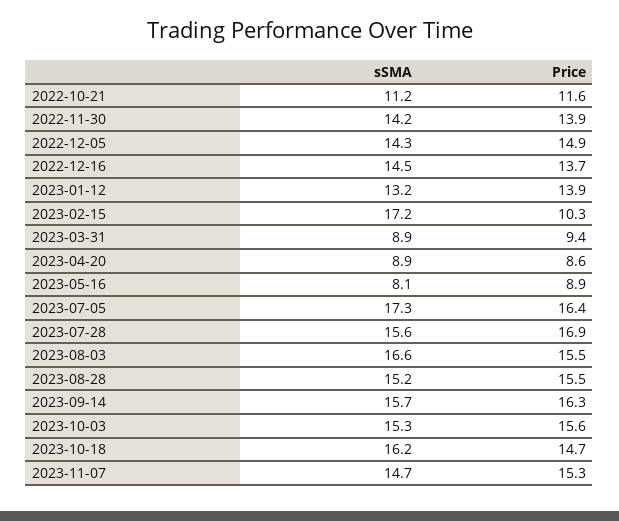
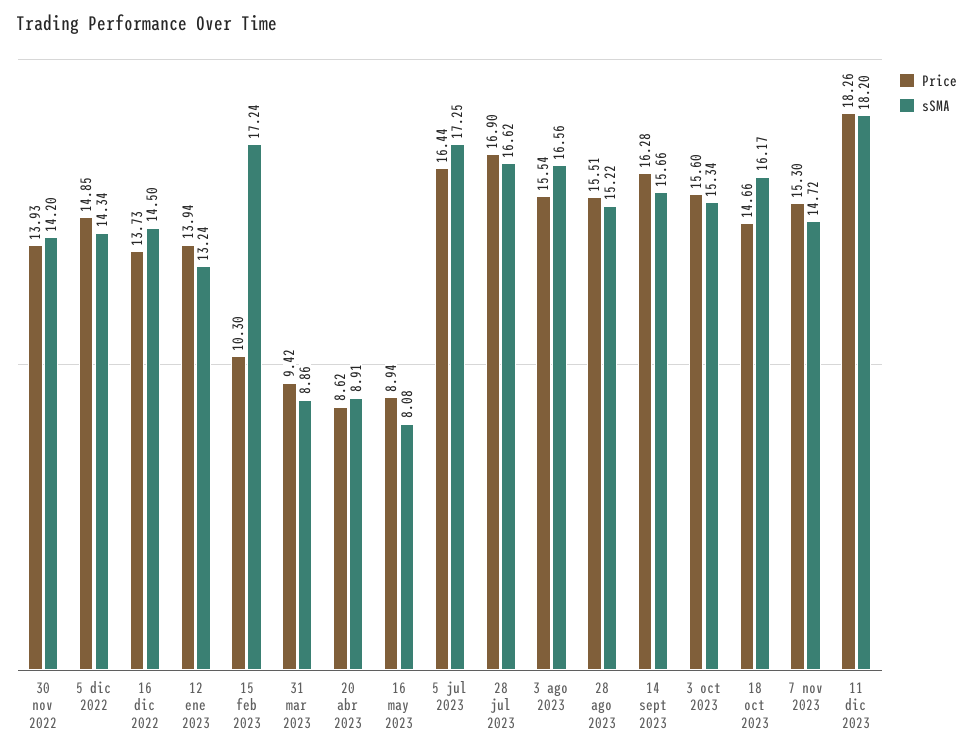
sSMA, 2022-10-21: 11.2 -> none
Price, 2022-10-21: 11.6 -> none
sSMA, 2023-07-28: 15.6 -> 16.62
Price, 11 dic 2023: none -> 18.26
sSMA, 11 dic 2023: none -> 18.2

